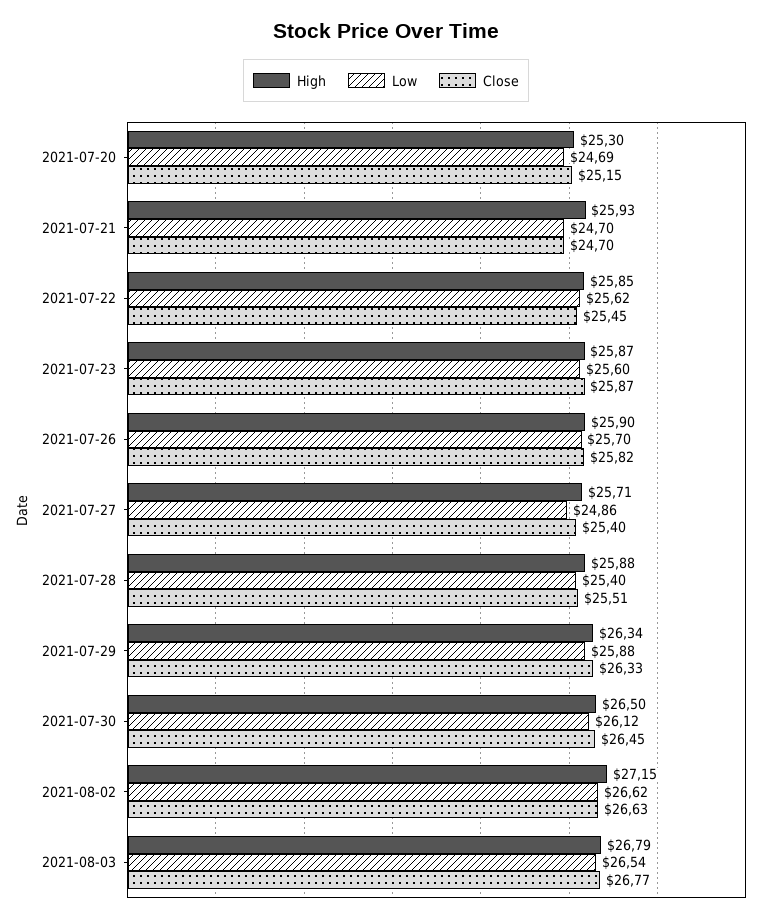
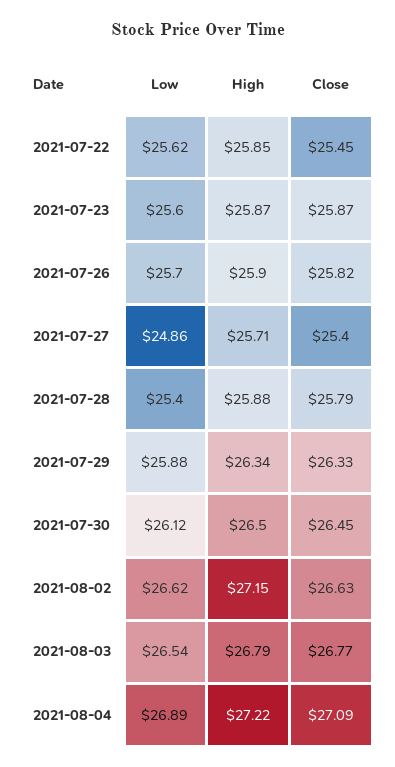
High, 2021-07-20: 25.3 -> none
Low, 2021-07-20: 24.69 -> none
Close, 2021-07-20: 25.15 -> none
High, 2021-07-21: 25.93 -> none
Low, 2021-07-21: 24.7 -> none
Close, 2021-07-21: 24.7 -> none
Close, 2021-07-28: 25.51 -> 25.79
Low, 2021-08-04: none -> 26.89
High, 2021-08-04: none -> 27.22
Close, 2021-08-04: none -> 27.09

